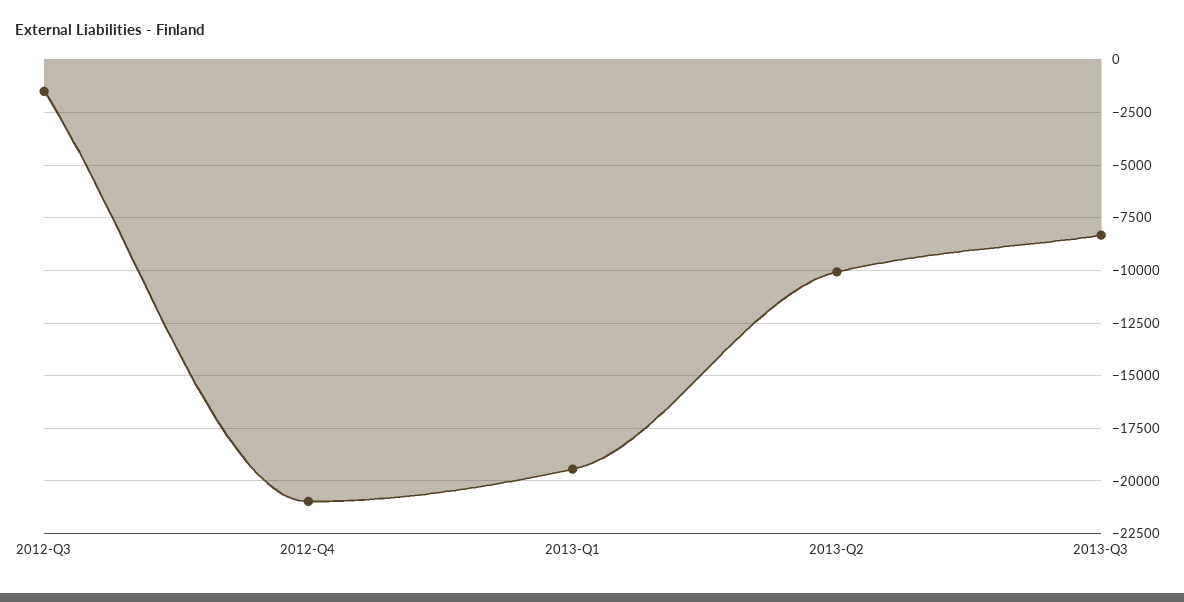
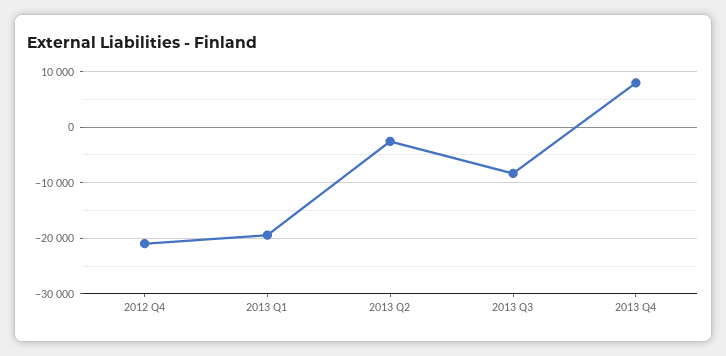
2012-Q3: -1500 -> none
2013-Q2: -10000 -> -2000
2013 Q4: none -> 8000

